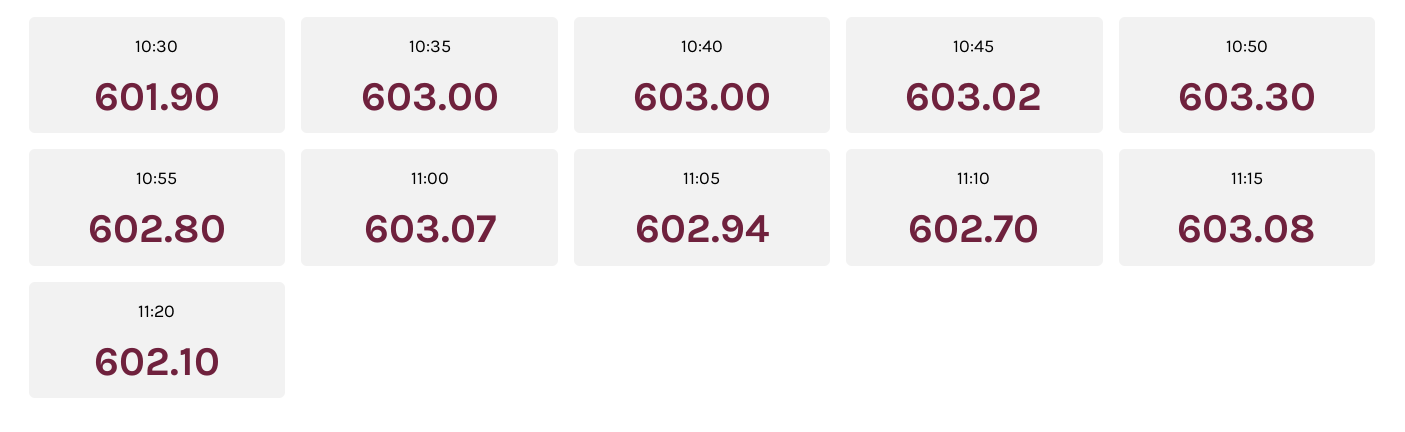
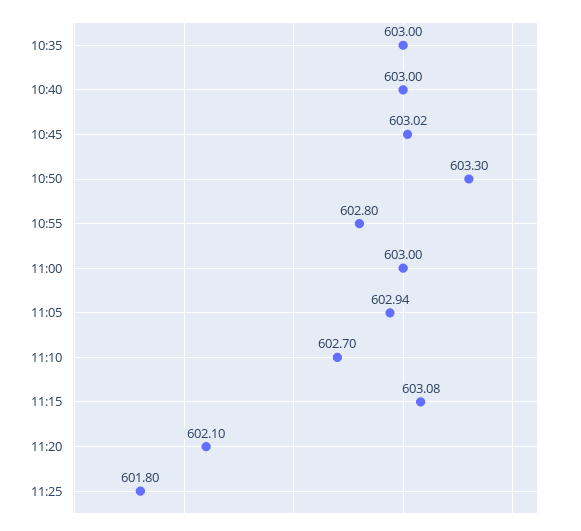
10:30: 601.9 -> none
11:00: 603.07 -> 603
11:25: none -> 601.8

